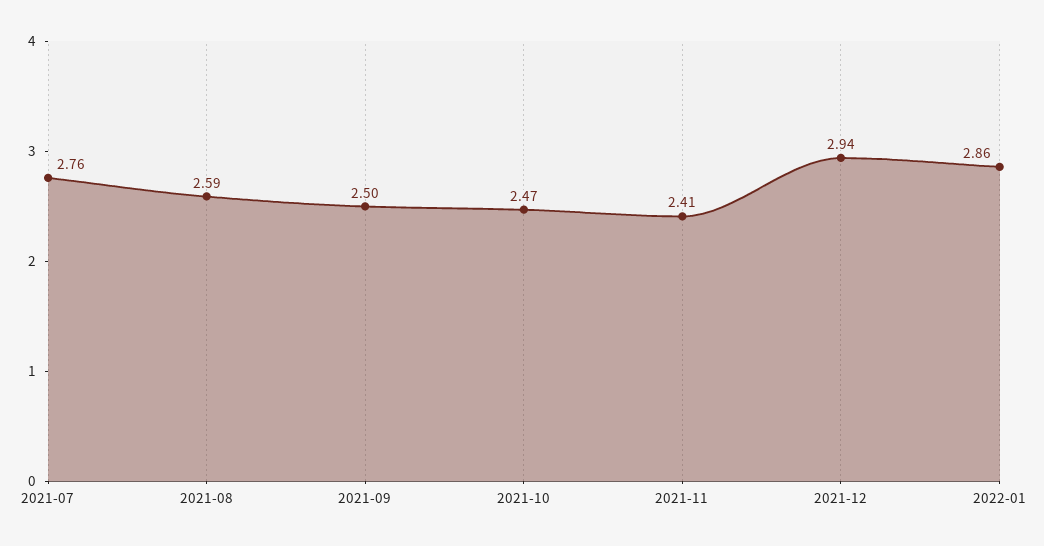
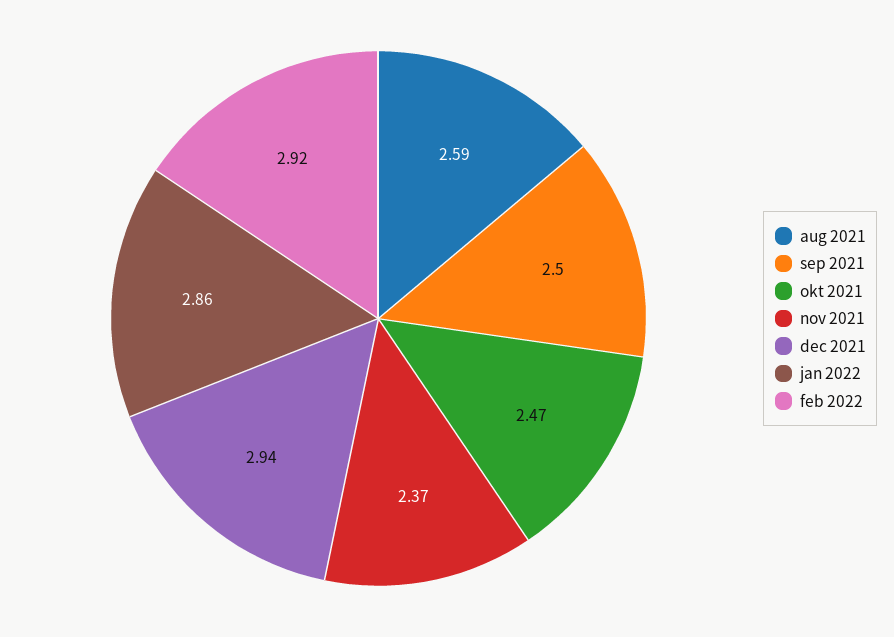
2021-07: 2.76 -> none
2021-11: 2.41 -> 2.37
feb 2022: none -> 2.92

